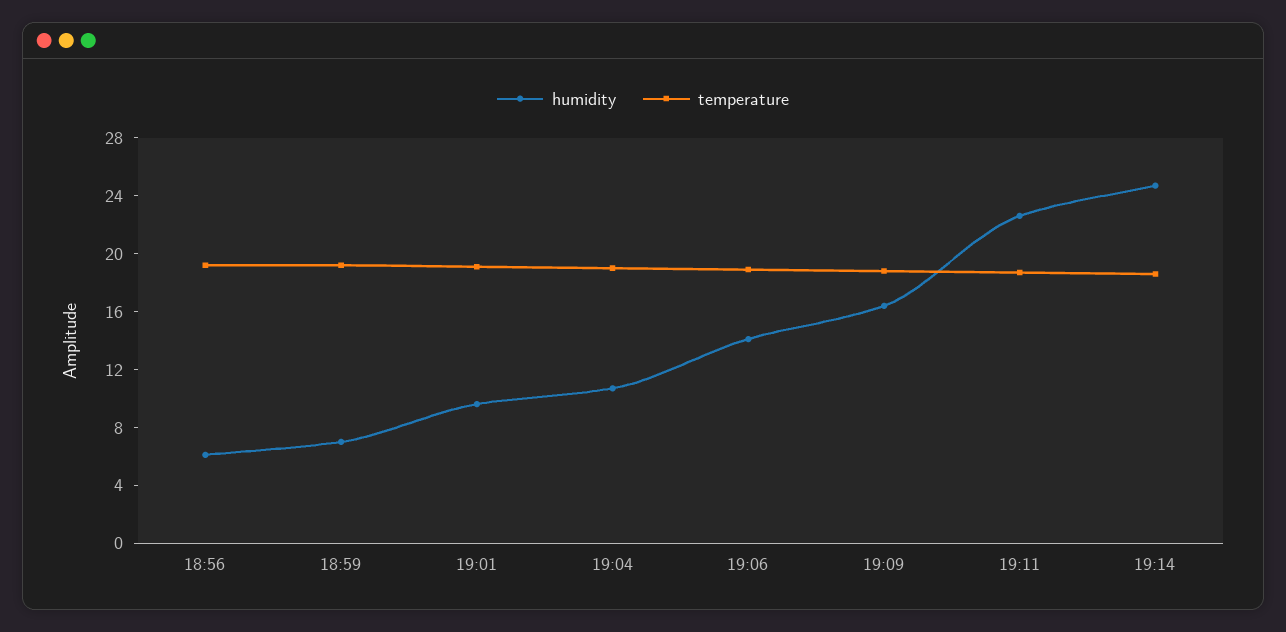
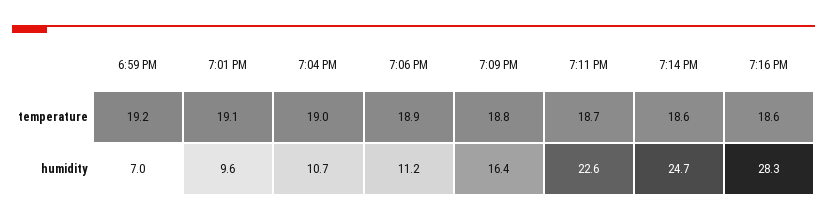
humidity, 18:56: 6 -> none
temperature, 18:56: 19 -> none
humidity, 19:06: 14 -> 11.2
temperature, 7:16 PM: none -> 18.6
humidity, 7:16 PM: none -> 28.3

